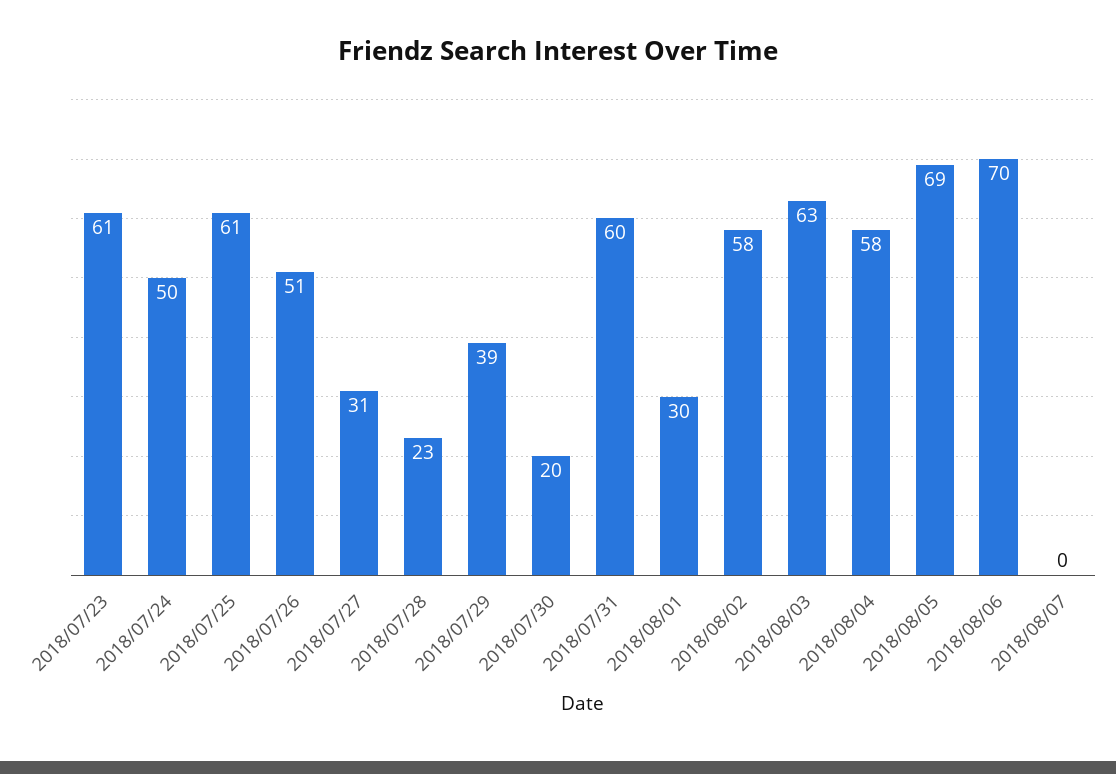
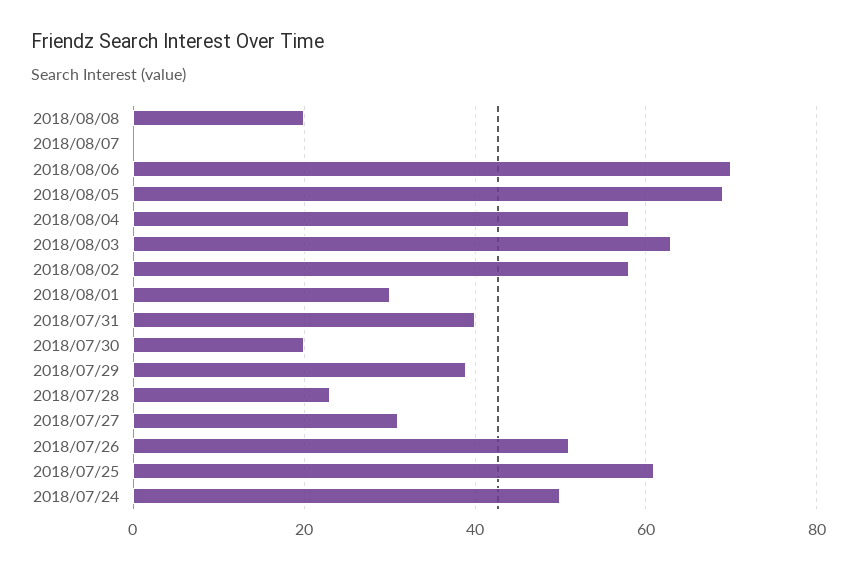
2018/07/23: 61 -> none
2018/07/31: 60 -> 40
2018/08/08: none -> 20

